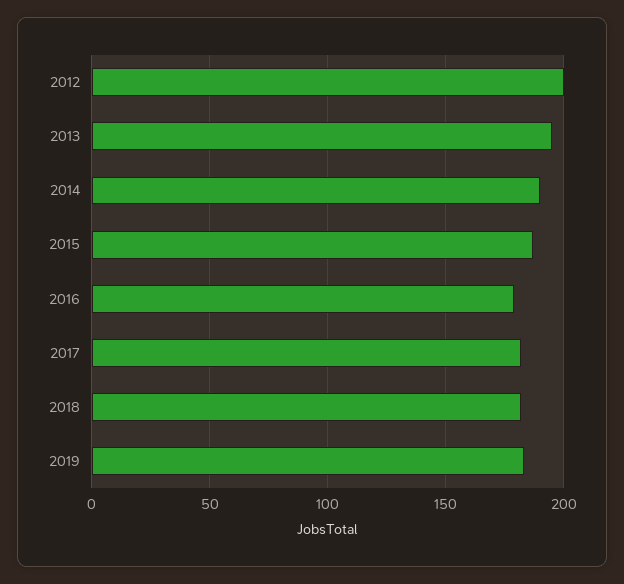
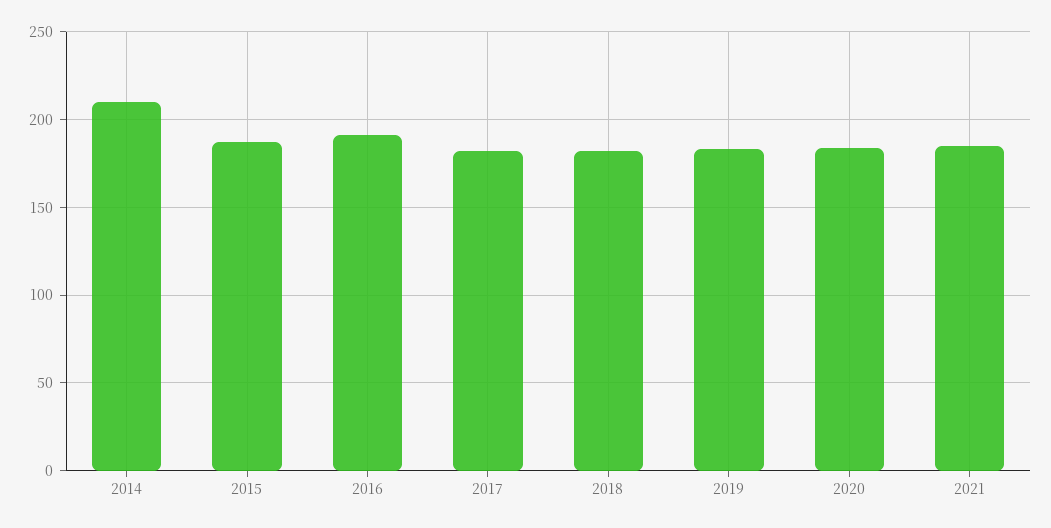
2012: 200 -> none
2013: 195 -> none
2014: 190 -> 210
2016: 180 -> 190
2020: none -> 185
2021: none -> 185

